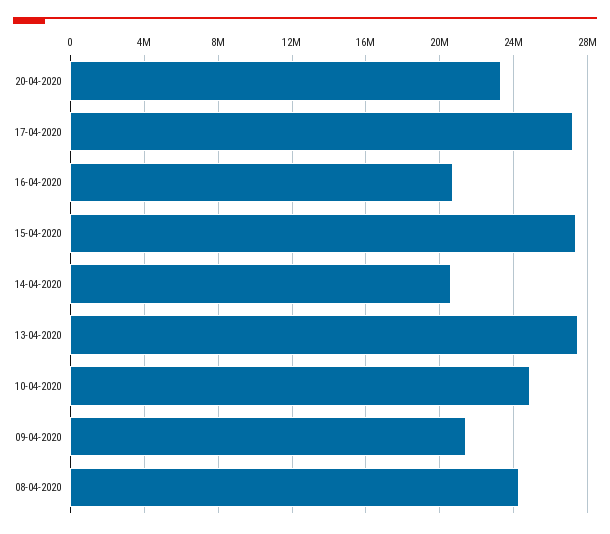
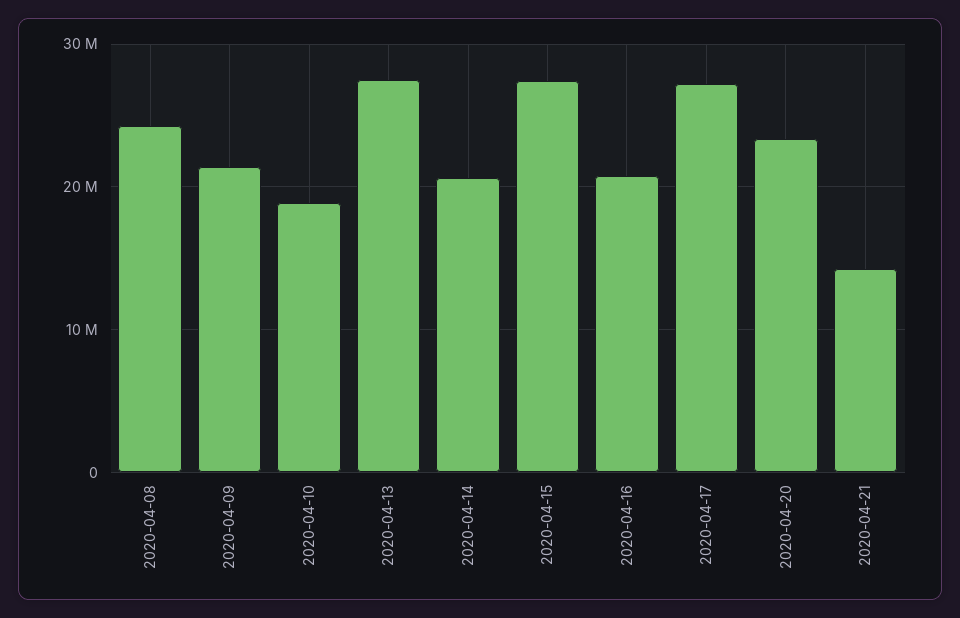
10-04-2020: 25000000 -> 19000000
2020-04-21: none -> 14000000

